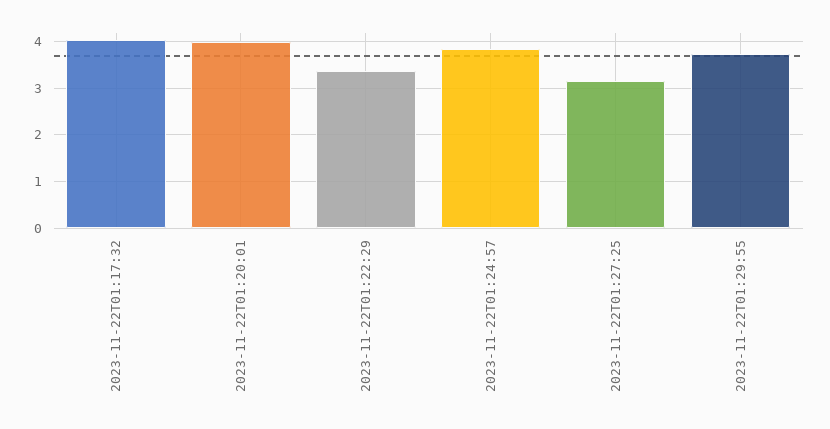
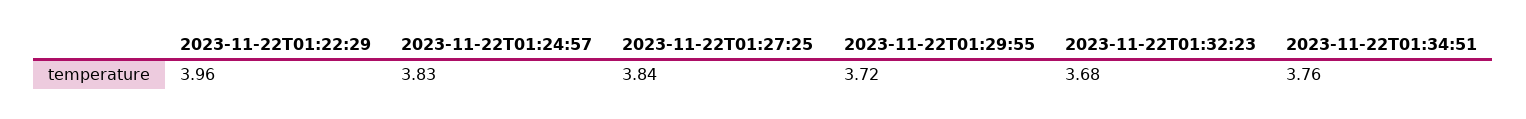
2023-11-22T01:17:32: 4 -> none
2023-11-22T01:20:01: 4 -> none
2023-11-22T01:22:29: 3.4 -> 3.96
2023-11-22T01:27:25: 3.2 -> 3.84
2023-11-22T01:32:23: none -> 3.68
2023-11-22T01:34:51: none -> 3.76

